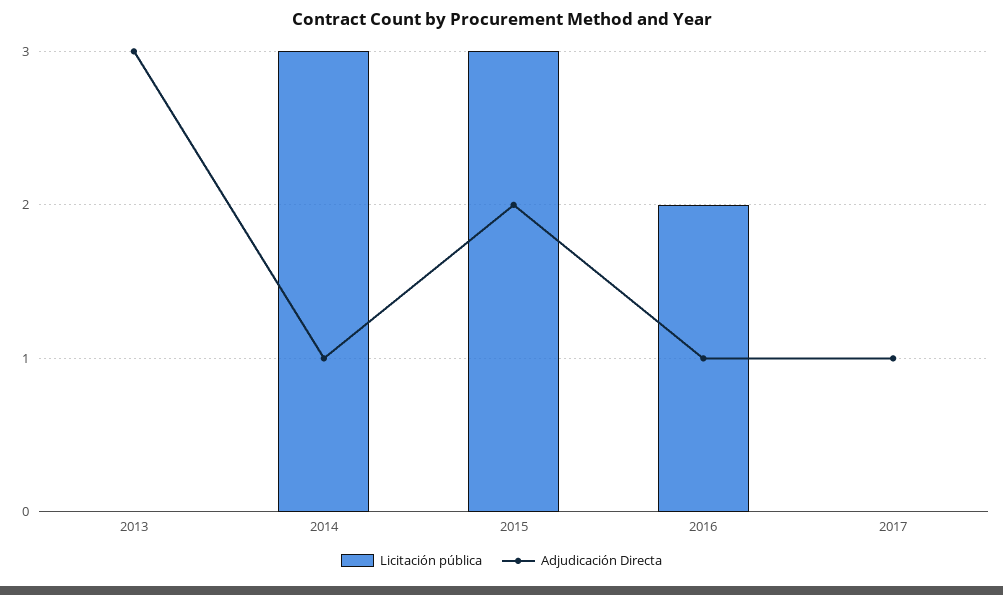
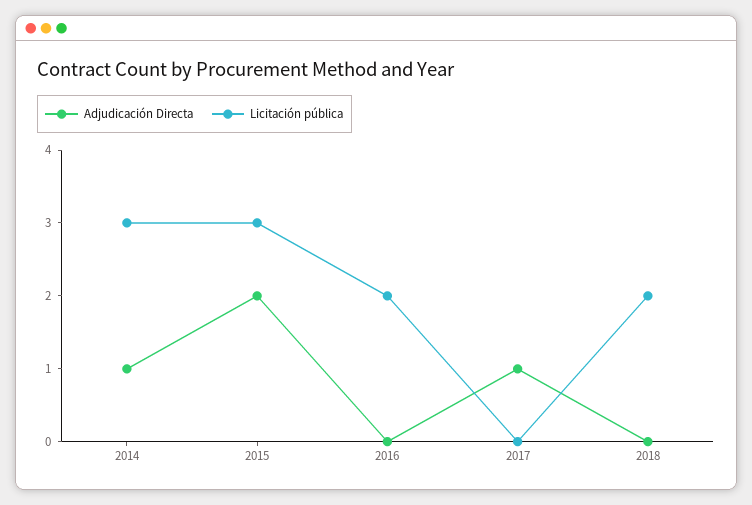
Licitación pública, 2013: 0 -> none
Adjudicación Directa, 2013: 3 -> none
Adjudicación Directa, 2016: 1 -> 0
Adjudicación Directa, 2018: none -> 0
Licitación pública, 2018: none -> 2

